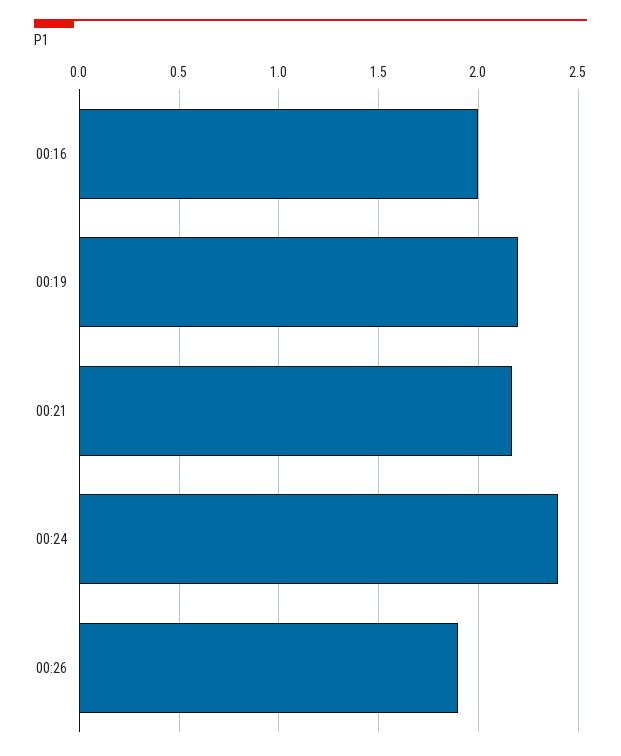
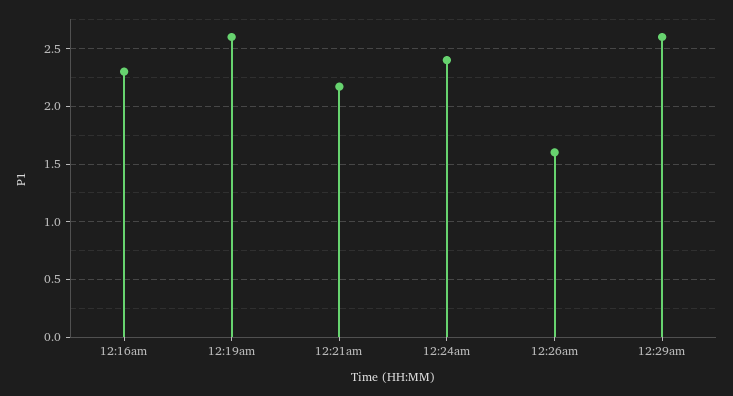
00:16: 2 -> 2.3
00:19: 2.2 -> 2.6
00:26: 1.9 -> 1.6
12:29am: none -> 2.6

